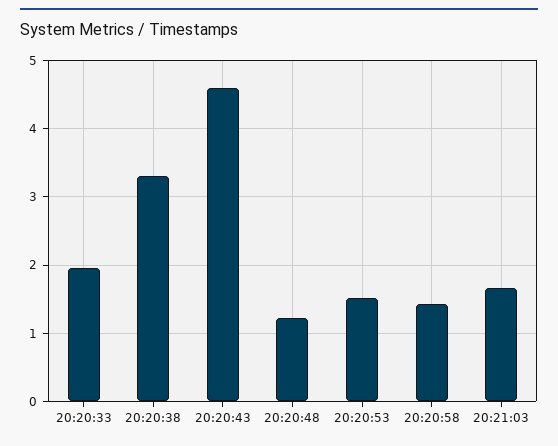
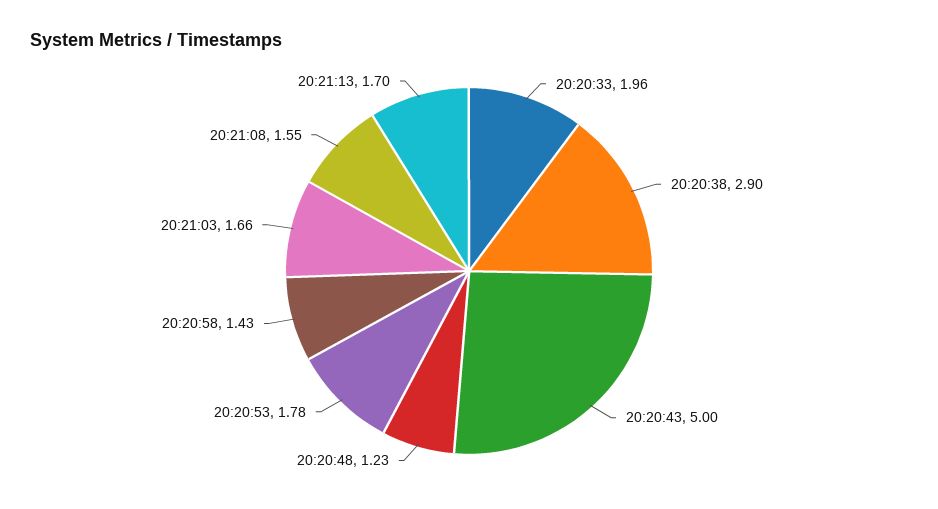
20:20:38: 3.3 -> 2.9
20:20:43: 4.6 -> 5
20:20:53: 1.5 -> 1.78
20:21:08: none -> 1.55
20:21:13: none -> 1.7

